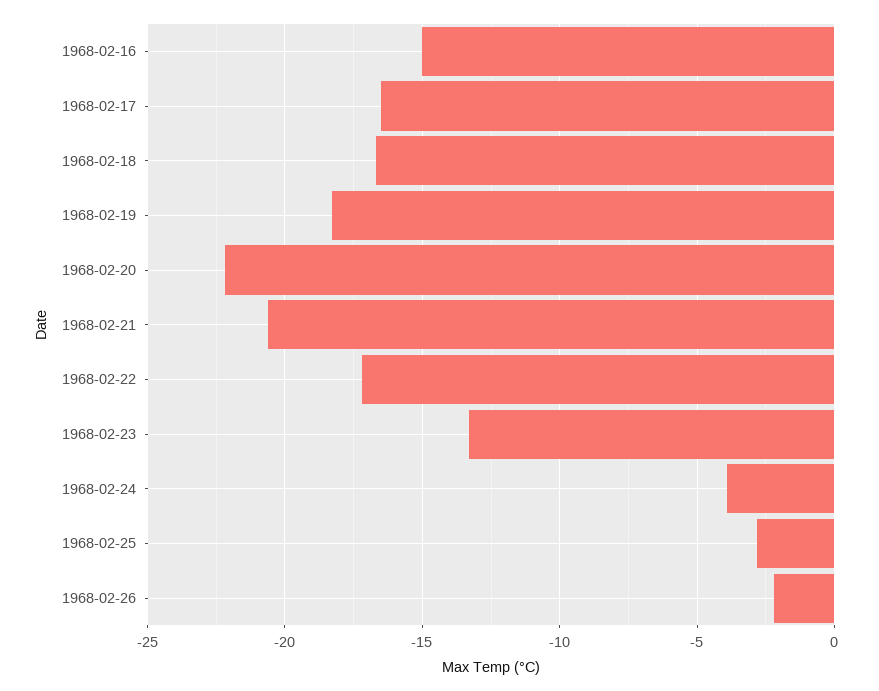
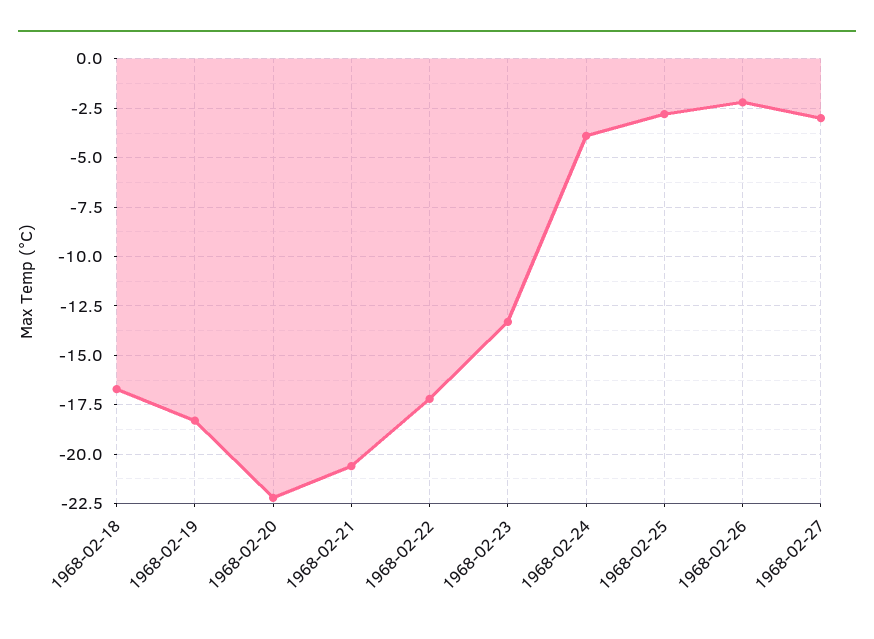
1968-02-16: -15 -> none
1968-02-17: -16.5 -> none
1968-02-27: none -> -3

